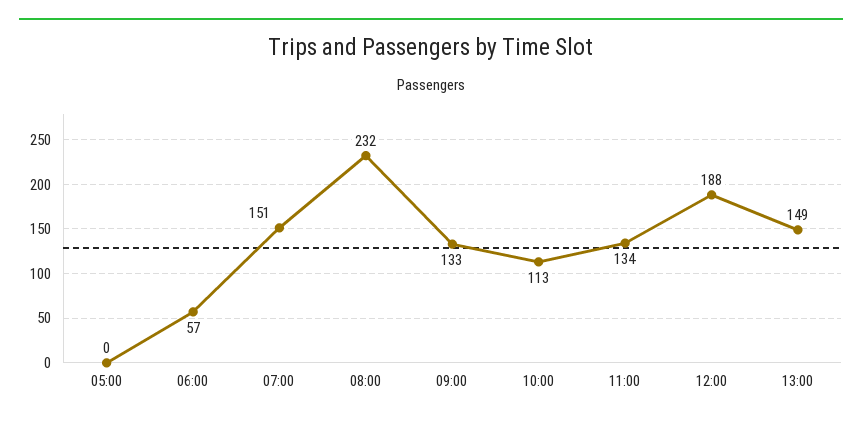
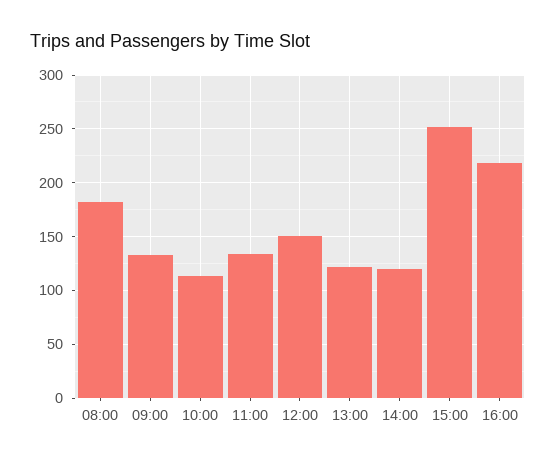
05:00: 0 -> none
06:00: 57 -> none
07:00: 151 -> none
08:00: 232 -> 180
12:00: 188 -> 150
13:00: 149 -> 120
14:00: none -> 120
15:00: none -> 250
16:00: none -> 220

